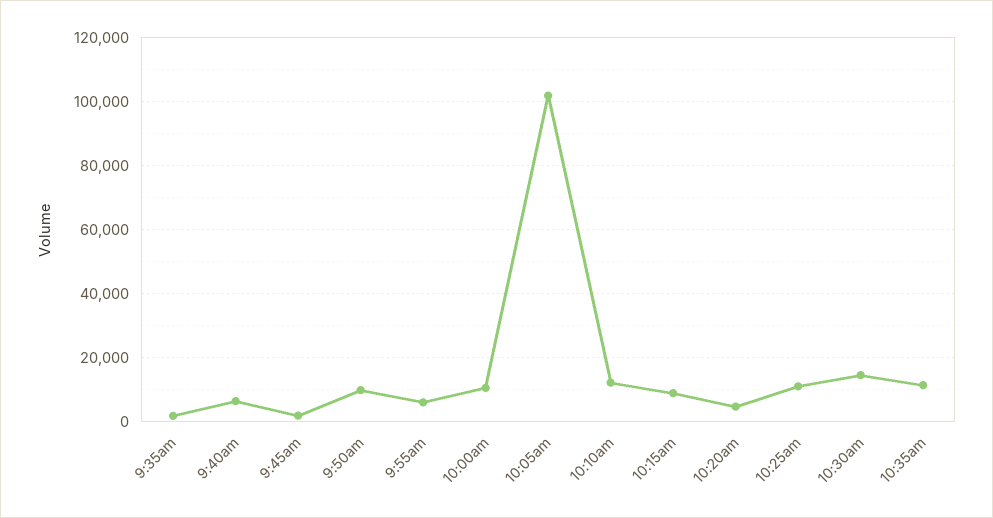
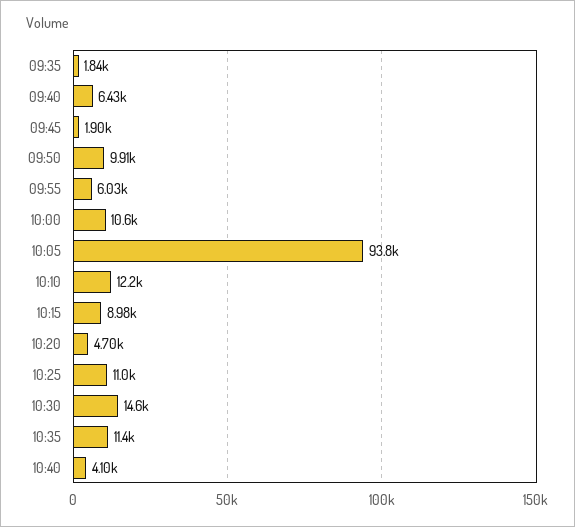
10:05am: 102000 -> 93800
10:40: none -> 4100

